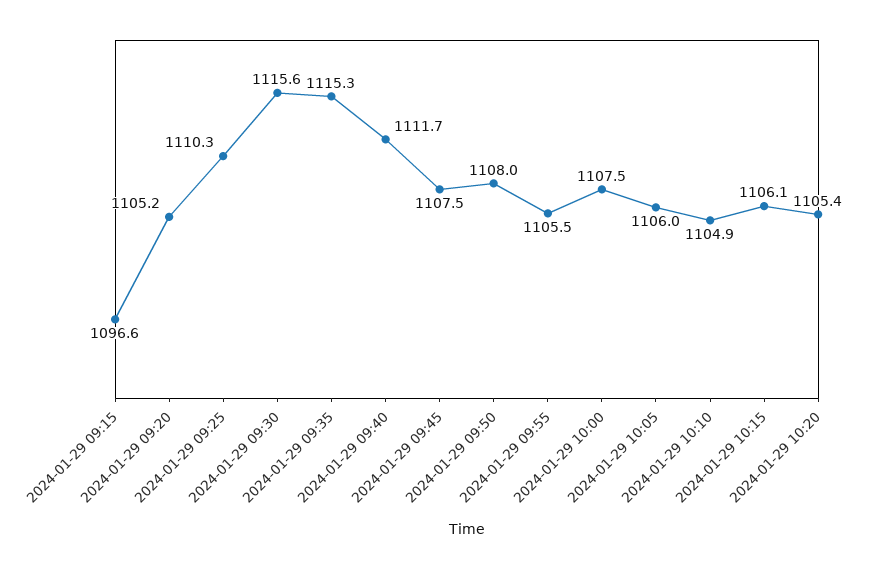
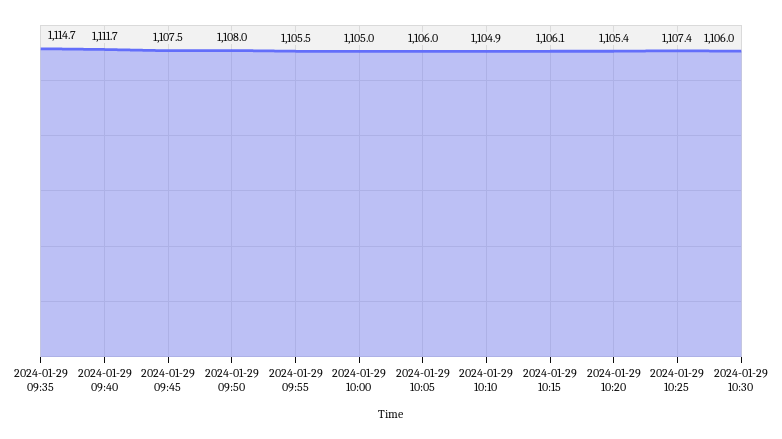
2024-01-29 09:15: 1096.6 -> none
2024-01-29 09:20: 1105.2 -> none
2024-01-29 09:25: 1110.3 -> none
2024-01-29 09:30: 1115.6 -> none
2024-01-29 09:35: 1115.3 -> 1114.7
2024-01-29 10:00: 1107.5 -> 1105
2024-01-29 10:25: none -> 1107.4
2024-01-29 10:30: none -> 1106

